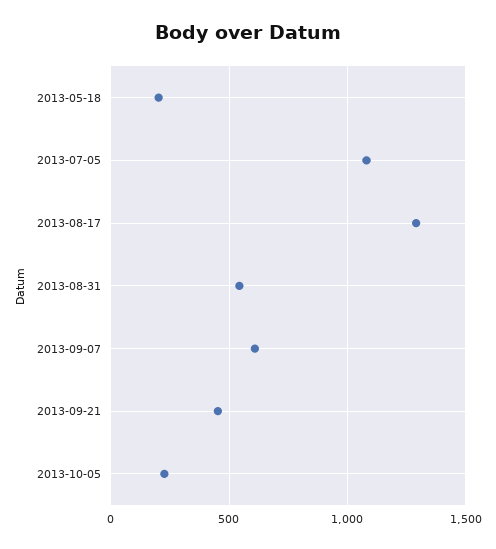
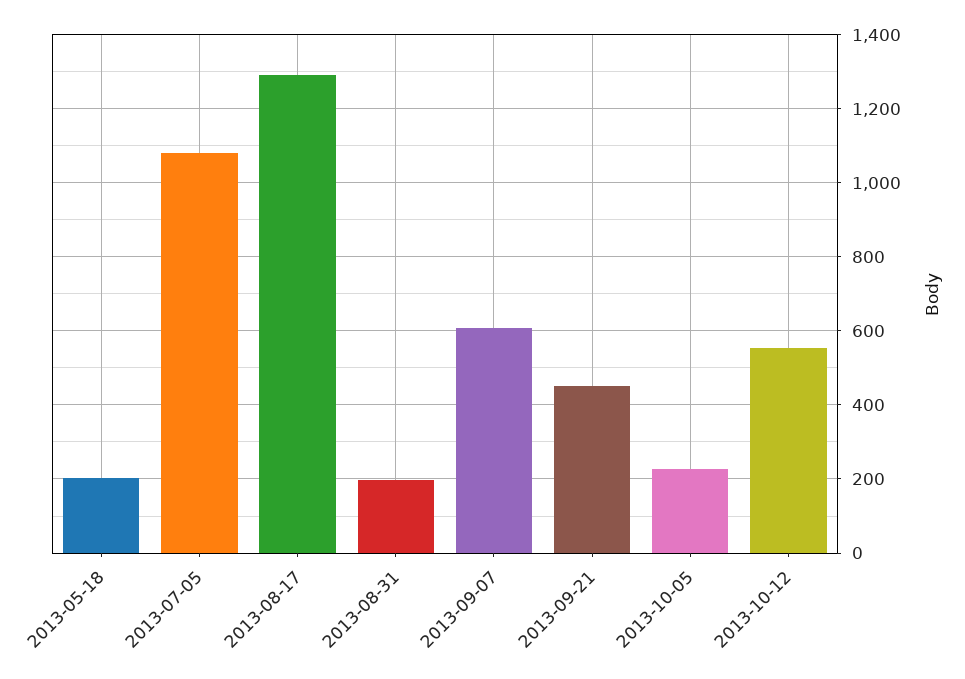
2013-08-31: 550 -> 200
2013-10-12: none -> 560

